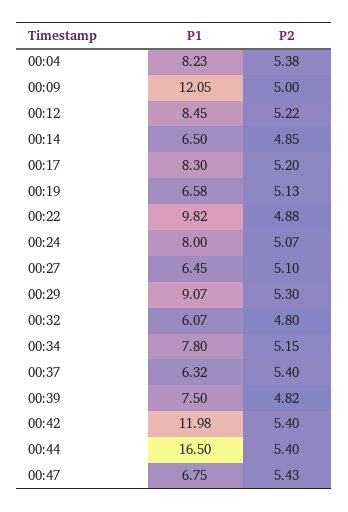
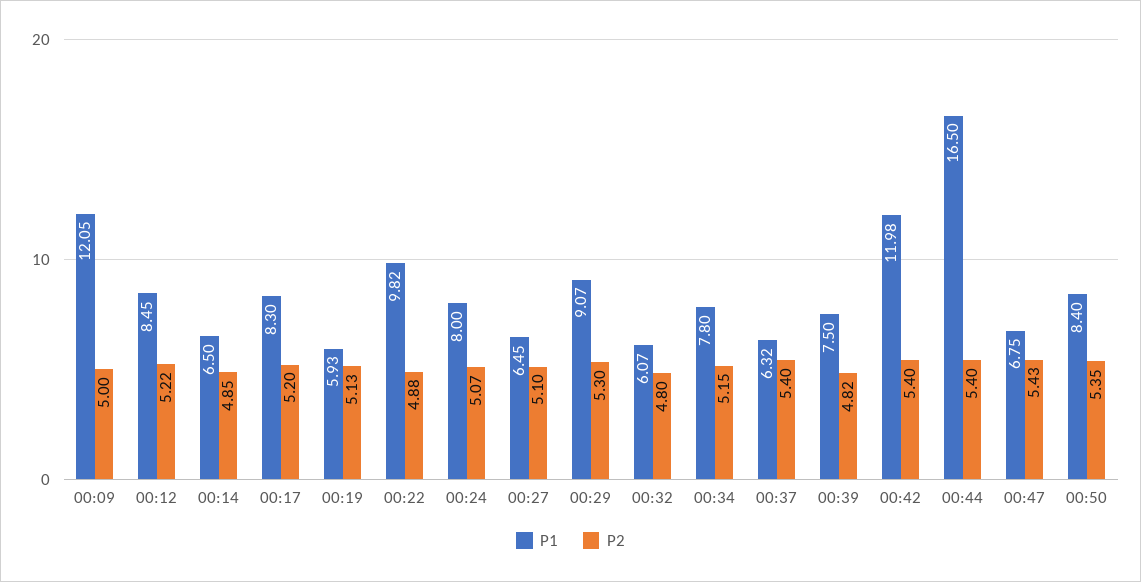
P1, 00:04: 8.23 -> none
P2, 00:04: 5.38 -> none
P1, 00:19: 6.58 -> 5.93
P1, 00:50: none -> 8.4
P2, 00:50: none -> 5.35

